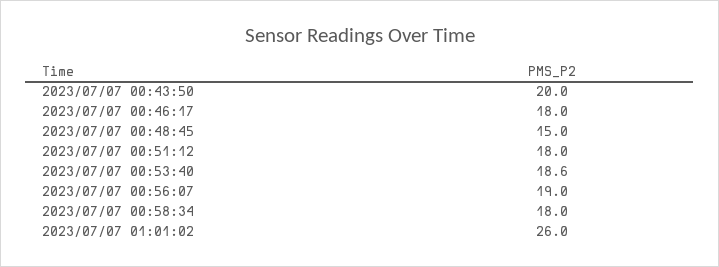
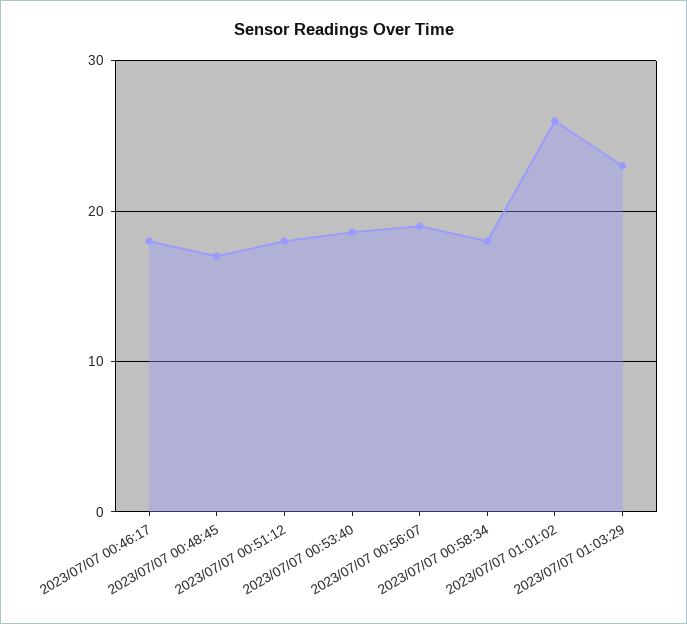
2023/07/07 00:43:50: 20 -> none
2023/07/07 00:48:45: 15 -> 17
2023/07/07 01:03:29: none -> 23

